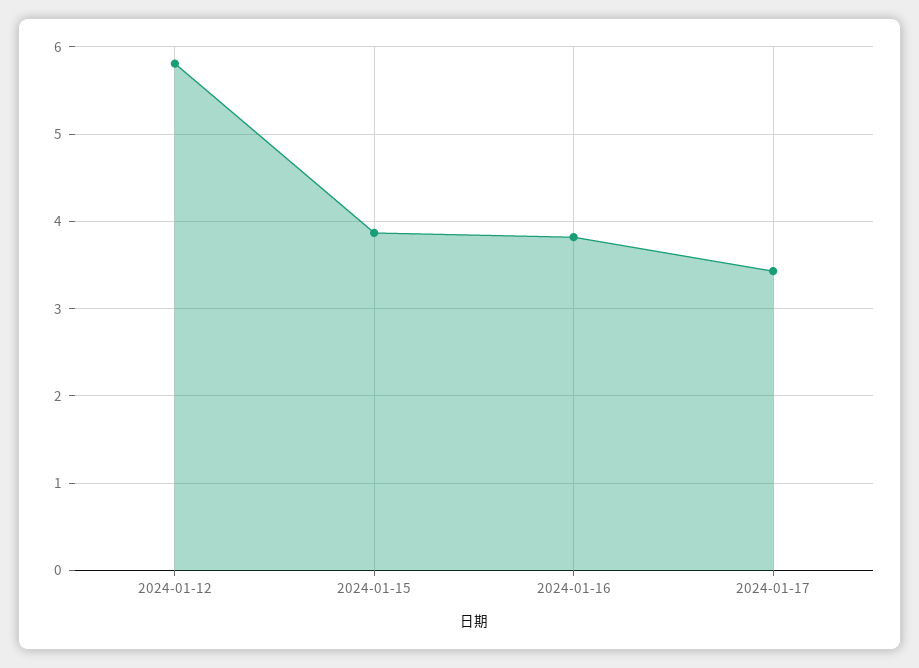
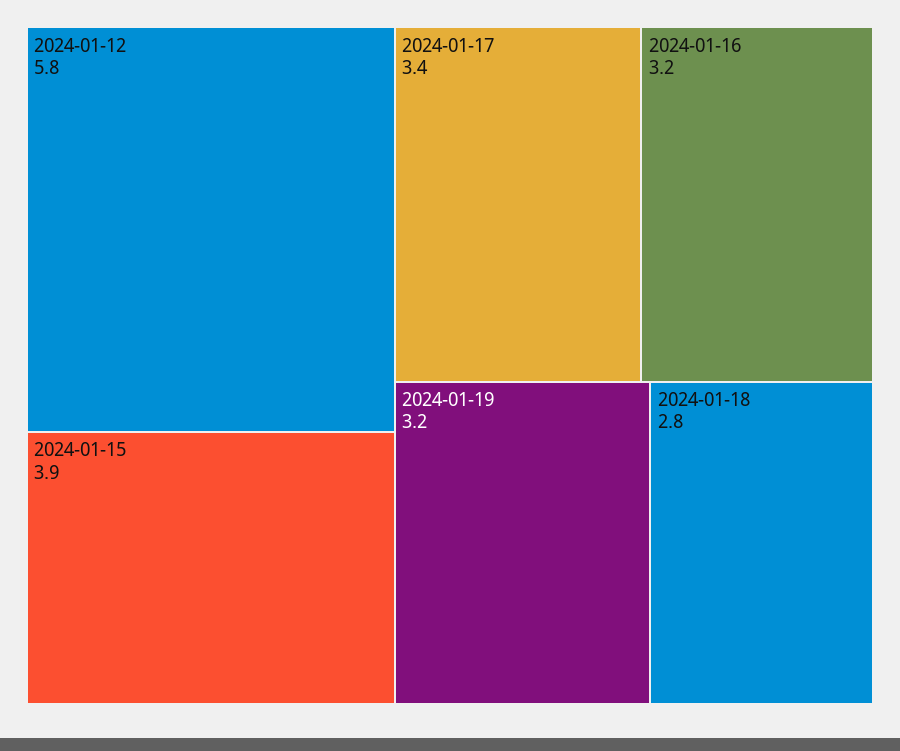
2024-01-16: 3.8 -> 3.2
2024-01-19: none -> 3.2
2024-01-18: none -> 2.8

